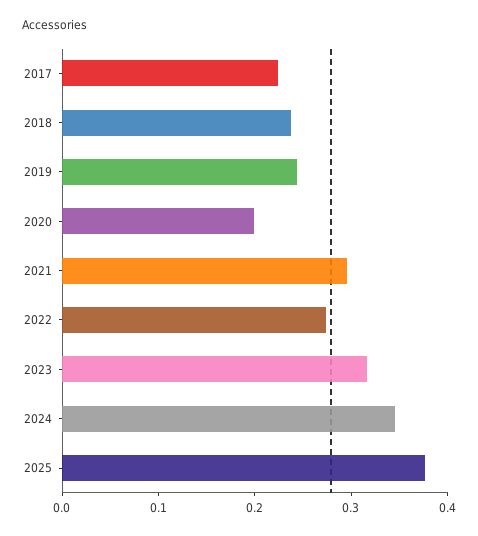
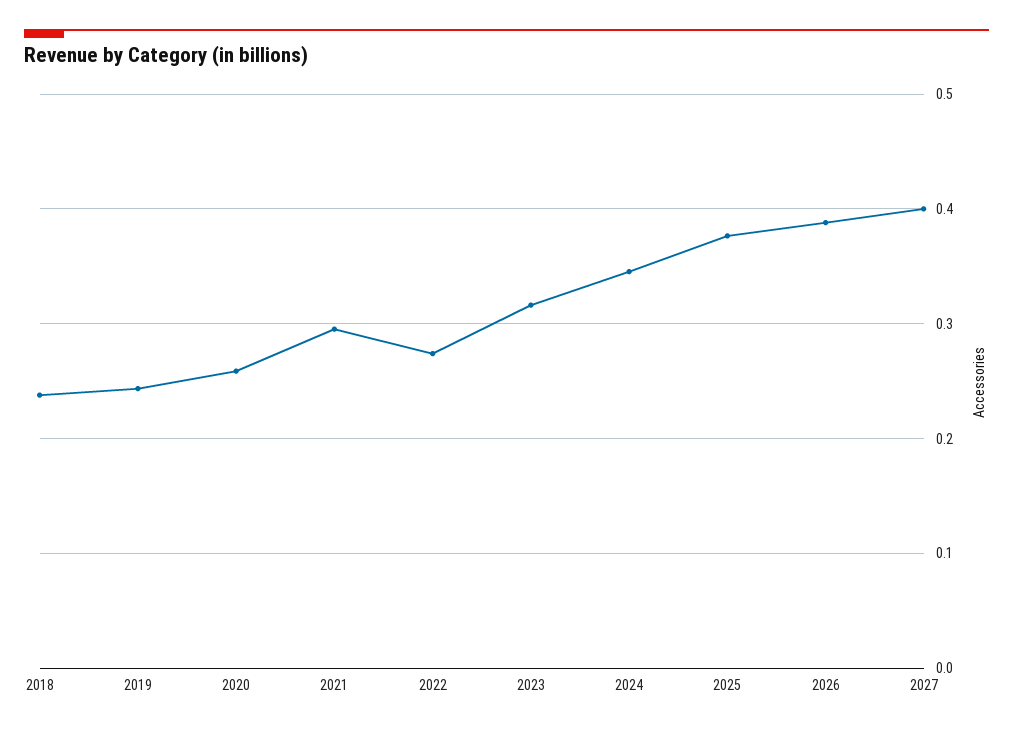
2017: 0.22 -> none
2020: 0.2 -> 0.26
2026: none -> 0.39
2027: none -> 0.4

